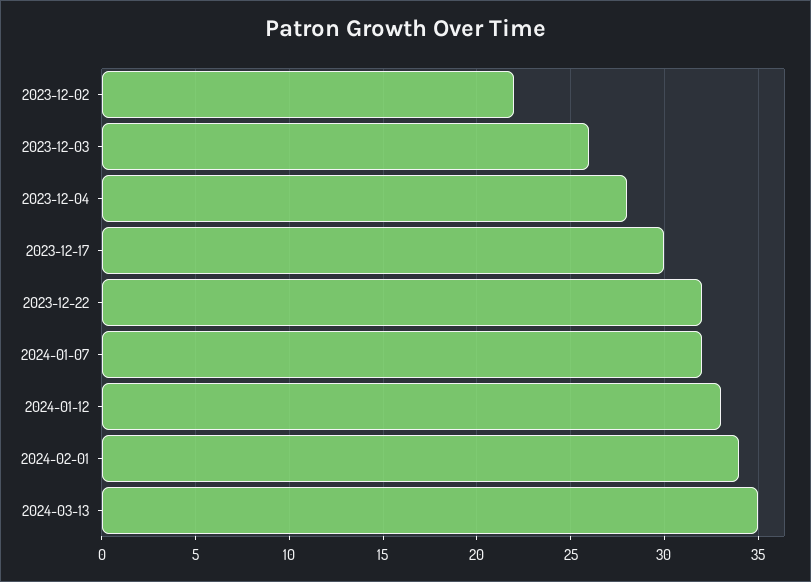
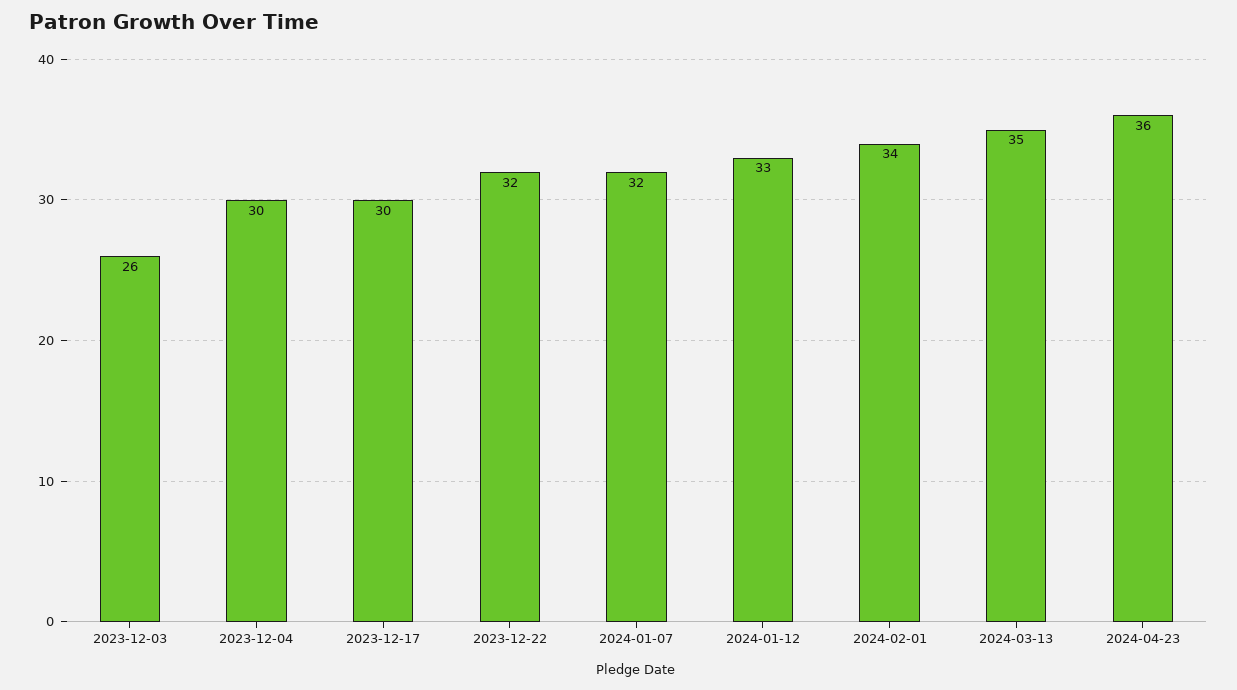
2023-12-02: 22 -> none
2023-12-04: 28 -> 30
2024-04-23: none -> 36

